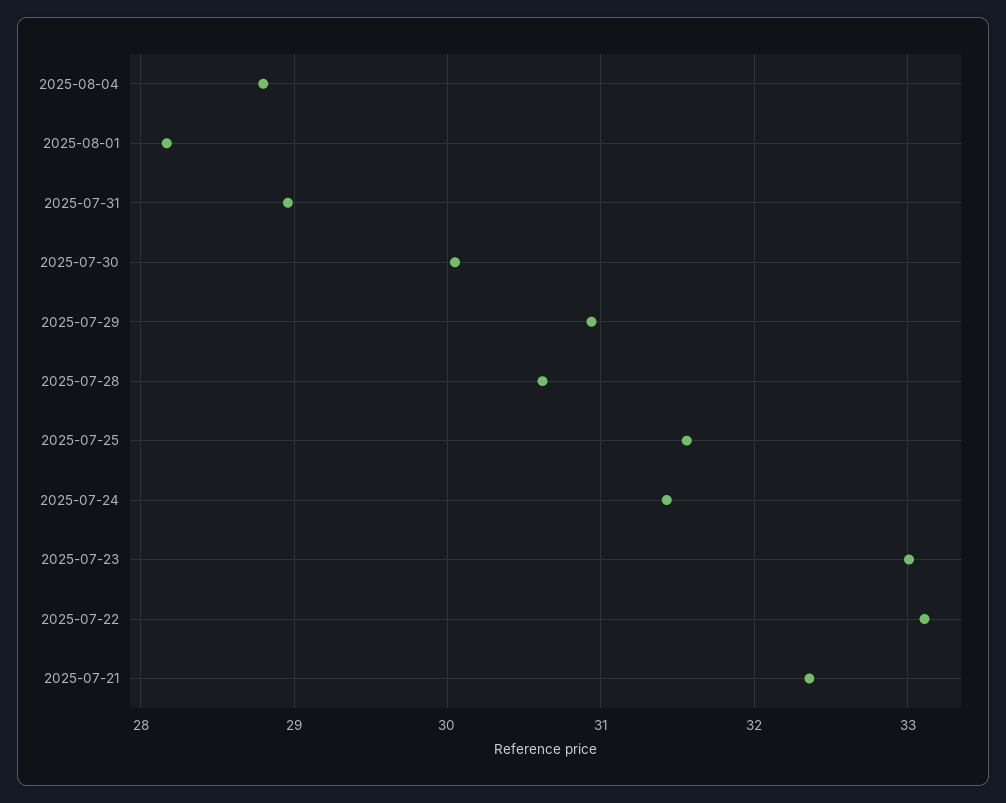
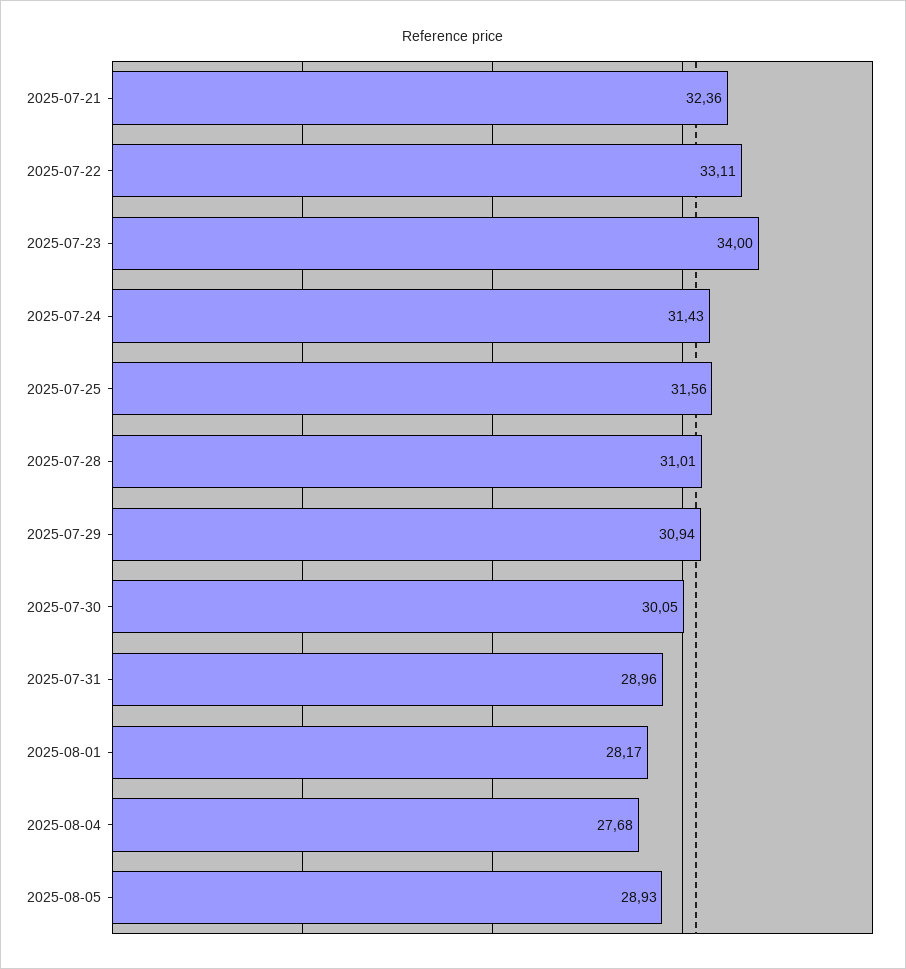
2025-08-04: 28.8 -> 27.68
2025-07-28: 30.6 -> 31.01
2025-07-23: 33 -> 34
2025-08-05: none -> 28.93

